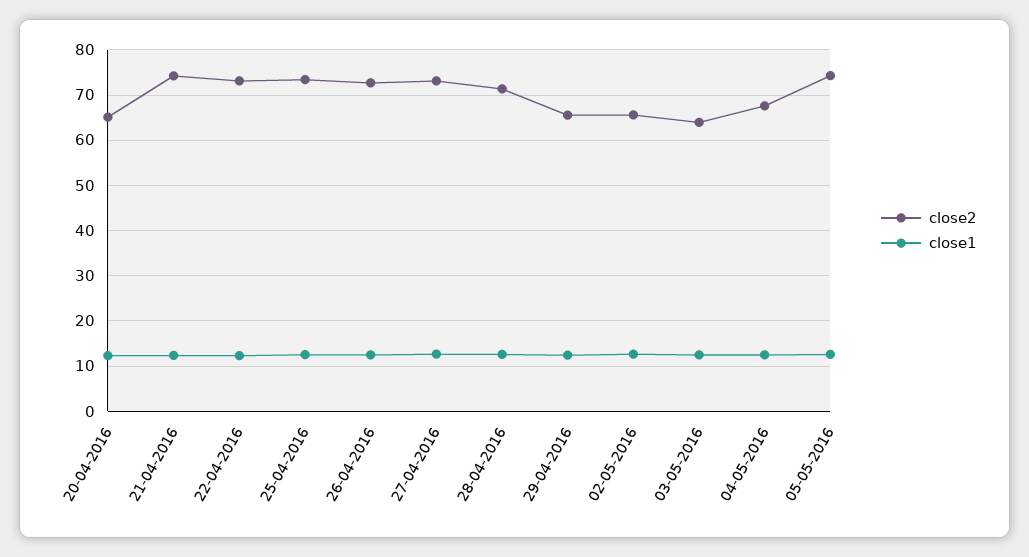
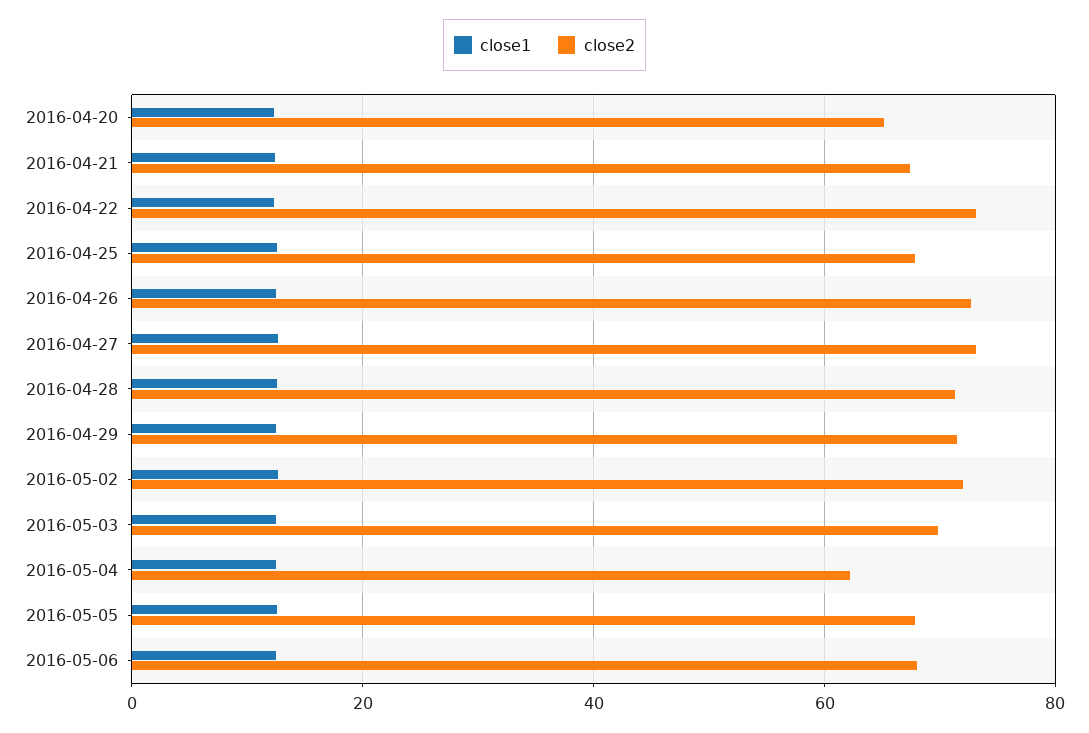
close2, 21-04-2016: 74 -> 68
close2, 25-04-2016: 74 -> 68
close2, 29-04-2016: 66 -> 72
close2, 02-05-2016: 66 -> 72
close2, 03-05-2016: 64 -> 70
close2, 04-05-2016: 68 -> 62
close2, 05-05-2016: 74 -> 68
close1, 2016-05-06: none -> 12
close2, 2016-05-06: none -> 68

